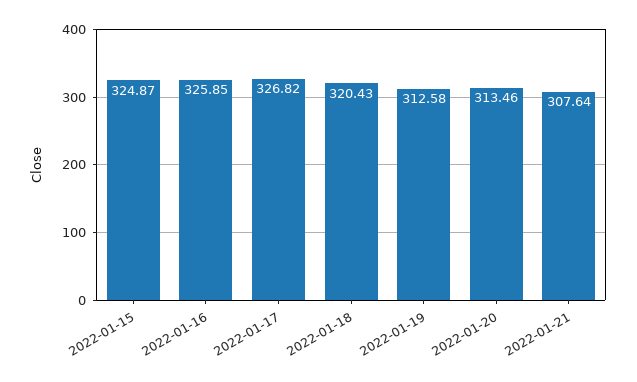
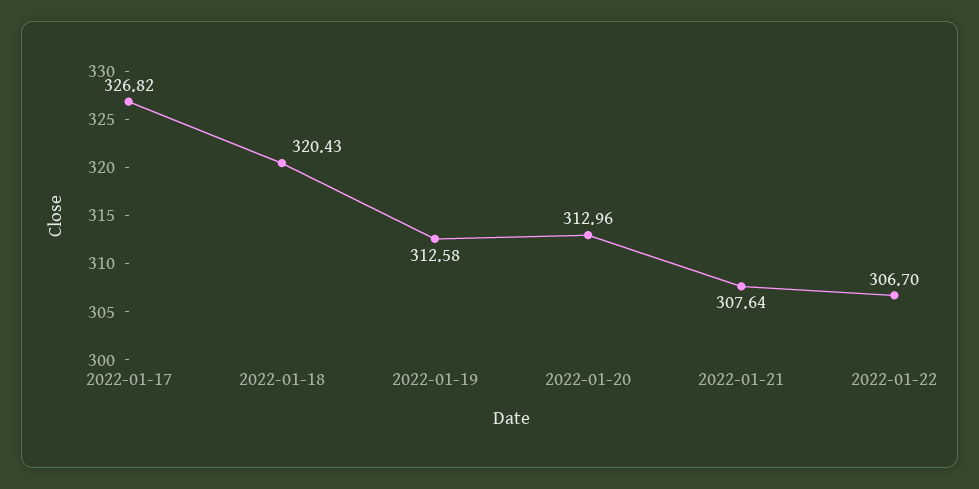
2022-01-15: 324.87 -> none
2022-01-16: 325.85 -> none
2022-01-20: 313.46 -> 312.96
2022-01-22: none -> 306.7

